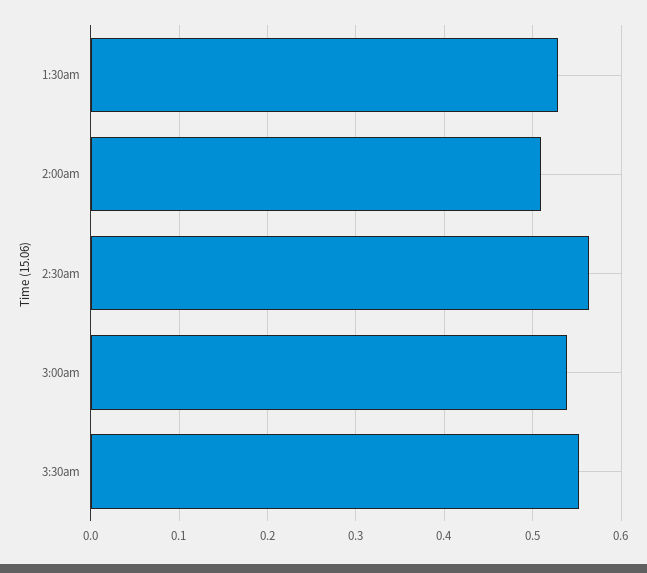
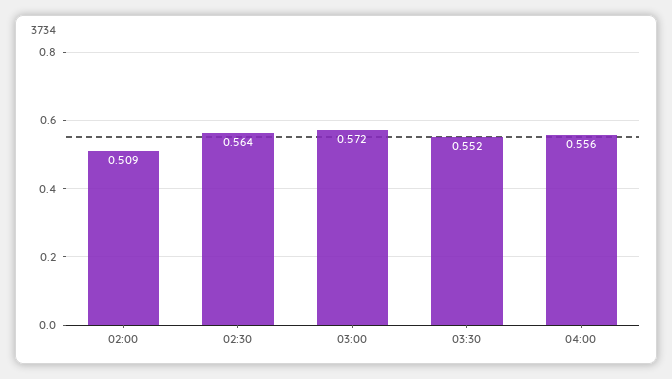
1:30am: 0.53 -> none
3:00am: 0.54 -> 0.572
04:00: none -> 0.556

